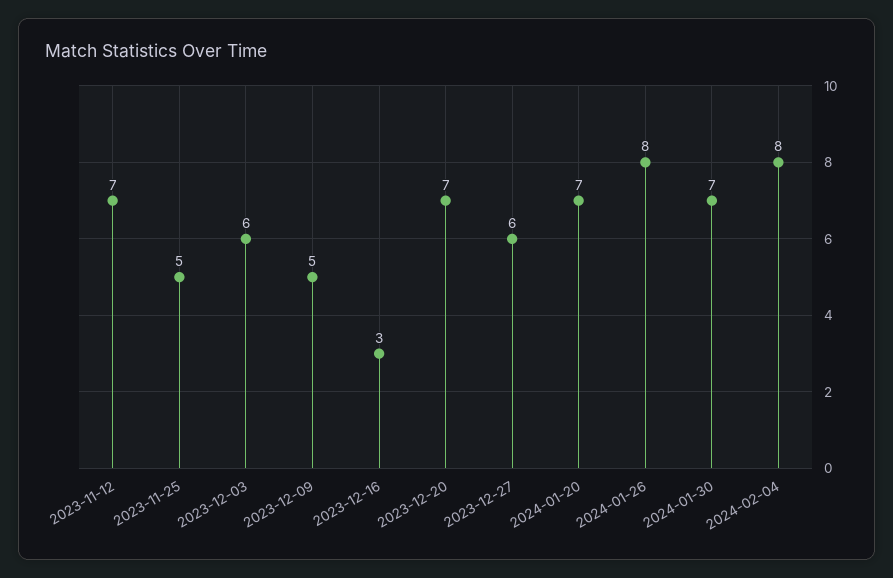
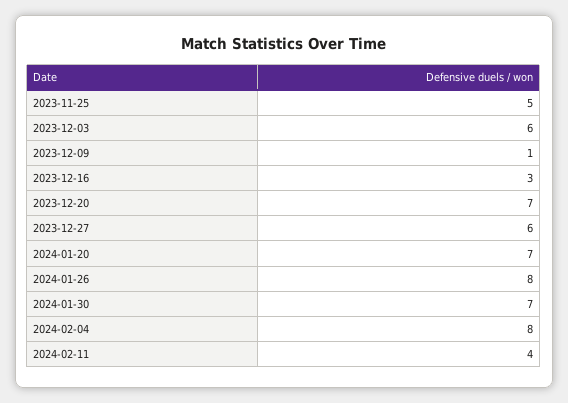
2023-11-12: 7 -> none
2023-12-09: 5 -> 1
2024-02-11: none -> 4

